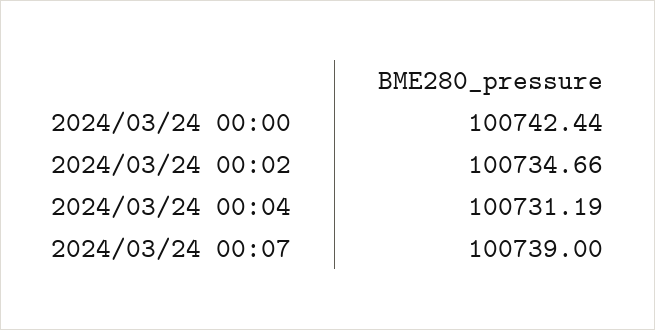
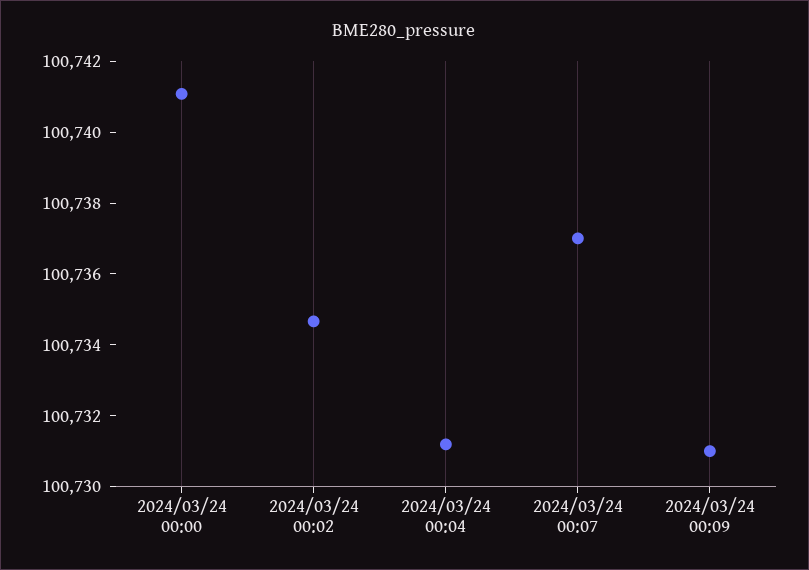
2024/03/24 00:00: 100742.44 -> 100741
2024/03/24 00:07: 100739 -> 100737
2024/03/24 00:09: none -> 100731

